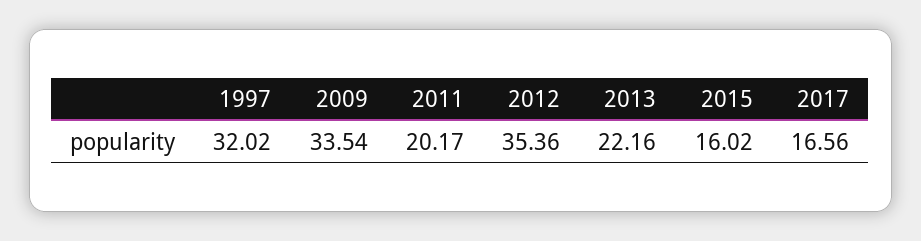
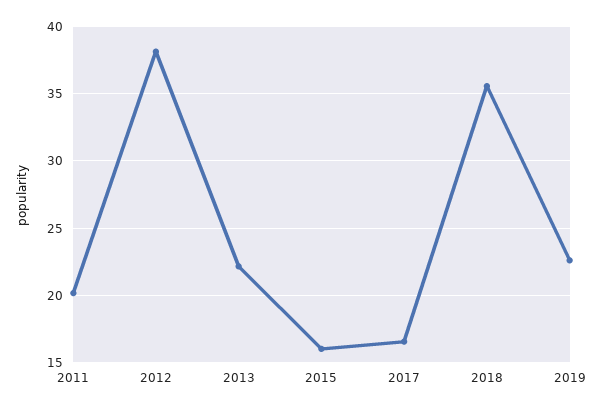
1997: 32.02 -> none
2009: 33.54 -> none
2012: 35.36 -> 38
2018: none -> 35.5
2019: none -> 22.5

